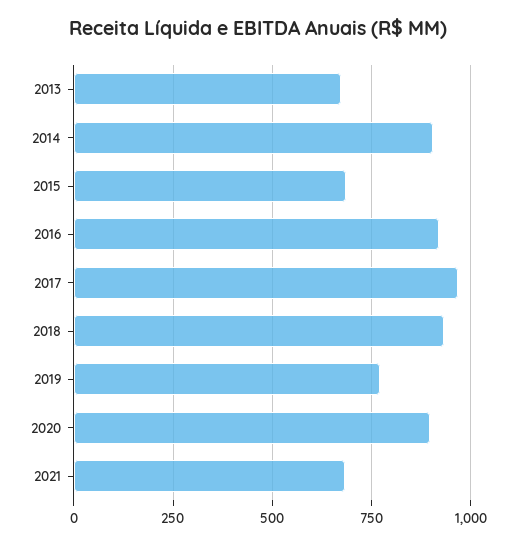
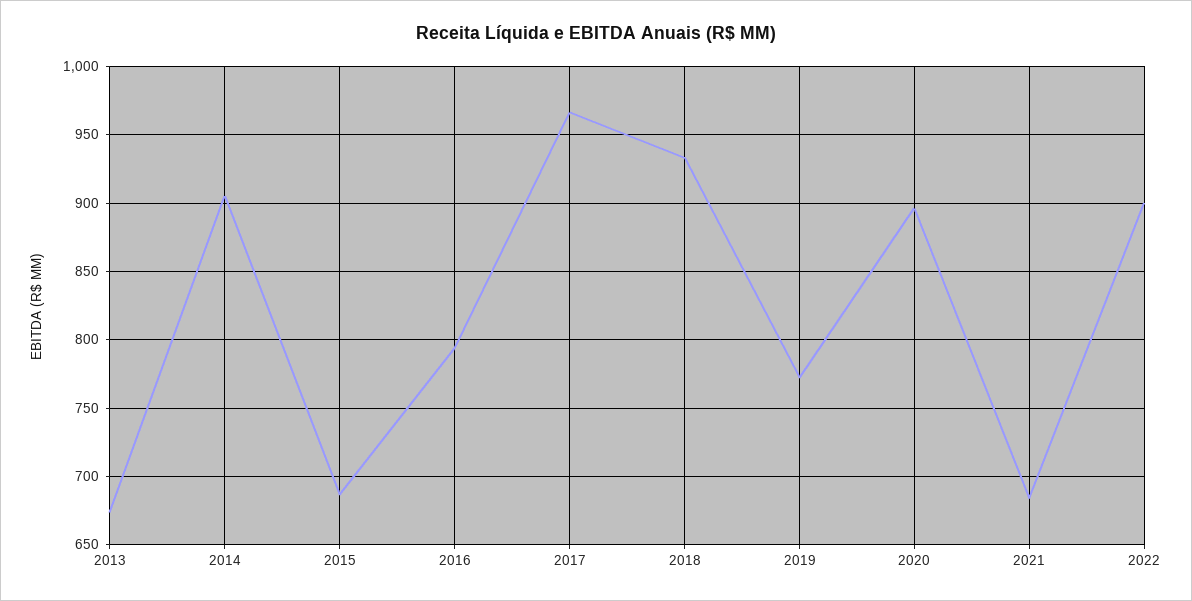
2016: 925 -> 795
2022: none -> 900

